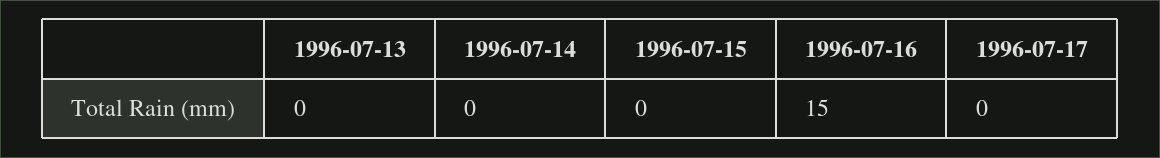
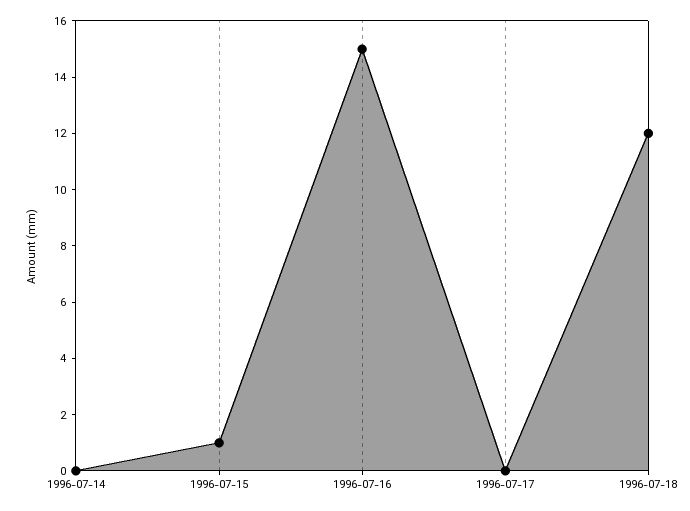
1996-07-13: 0 -> none
1996-07-15: 0 -> 1
1996-07-18: none -> 12

